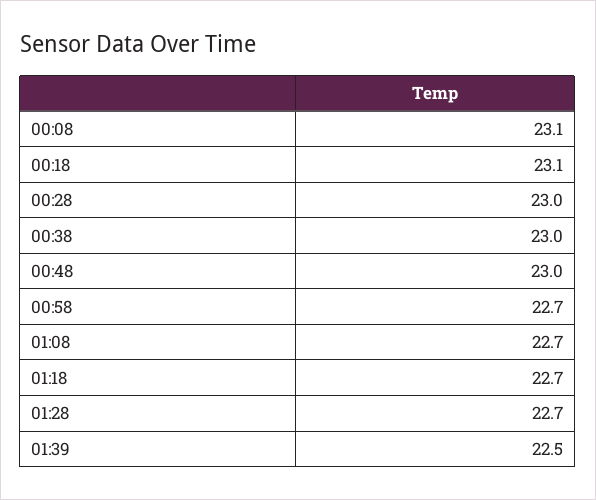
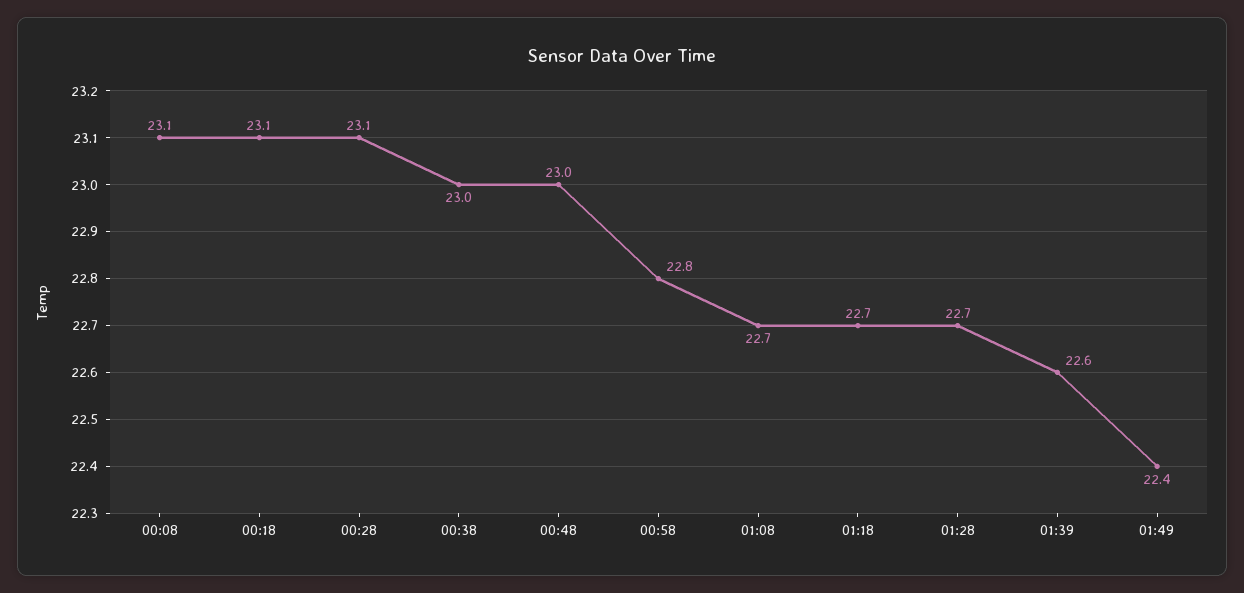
00:28: 23 -> 23.1
00:58: 22.7 -> 22.8
01:39: 22.5 -> 22.6
01:49: none -> 22.4

